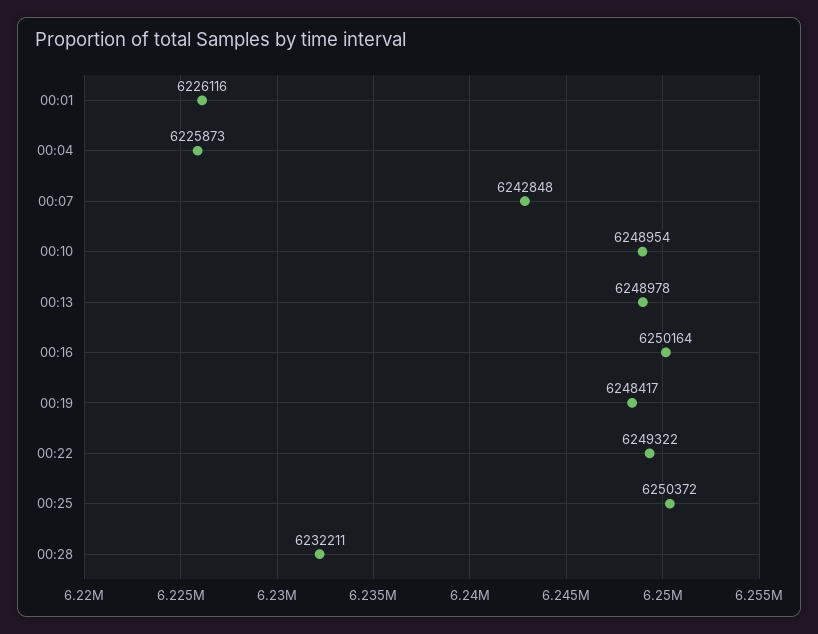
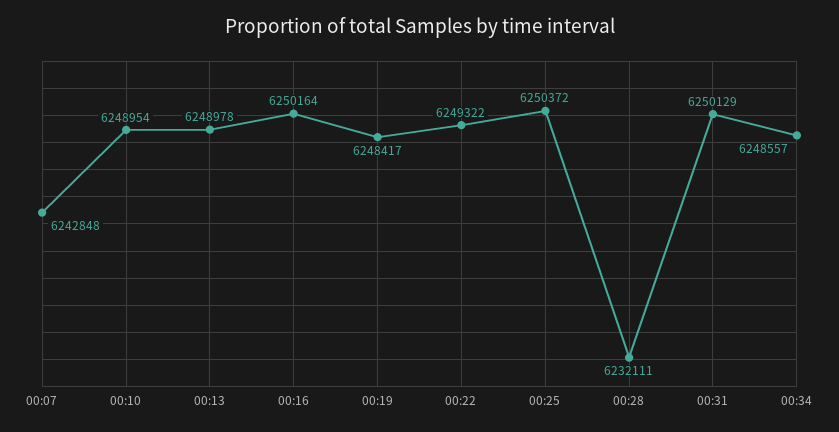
00:01: 6226116 -> none
00:04: 6225873 -> none
00:28: 6232211 -> 6232111
00:31: none -> 6250129
00:34: none -> 6248557

